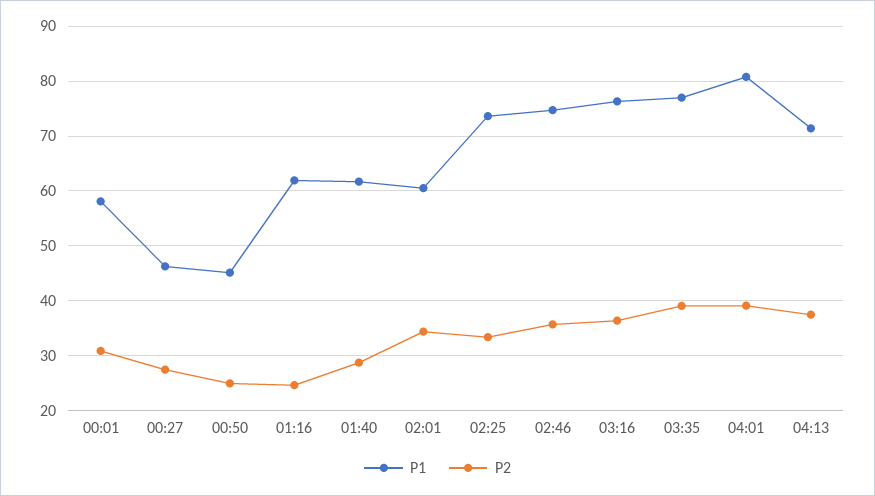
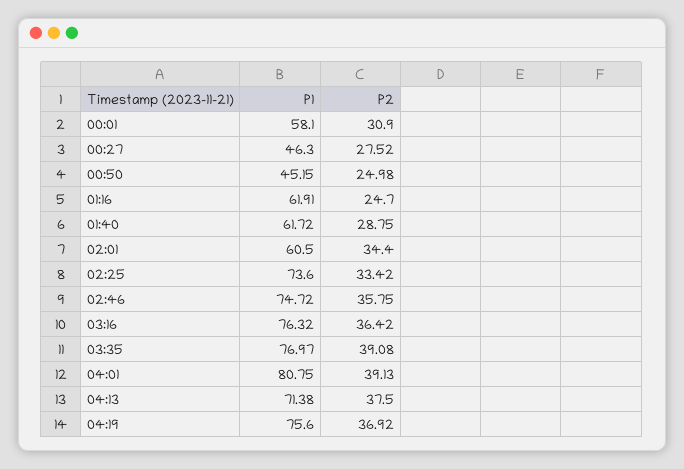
P1, 04:19: none -> 75.6
P2, 04:19: none -> 36.92

